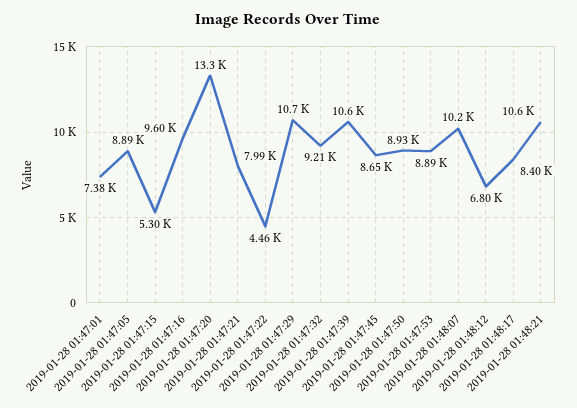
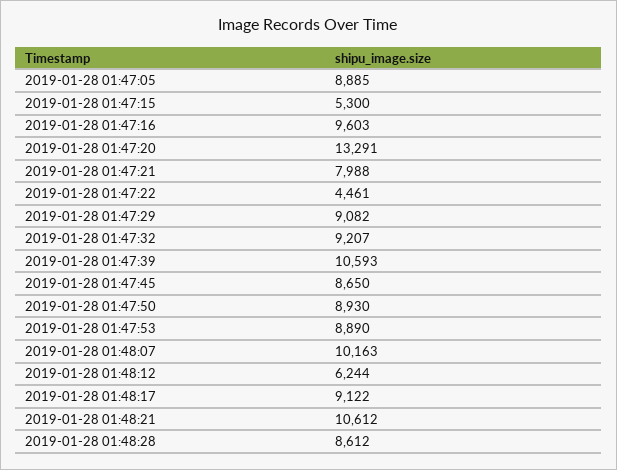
2019-01-28 01:47:01: 7380 -> none
2019-01-28 01:47:29: 10700 -> 9082
2019-01-28 01:48:12: 6800 -> 6244
2019-01-28 01:48:17: 8400 -> 9122
2019-01-28 01:48:28: none -> 8612

